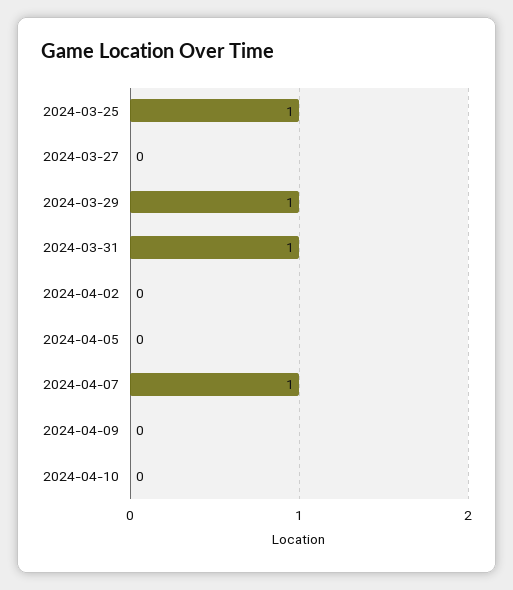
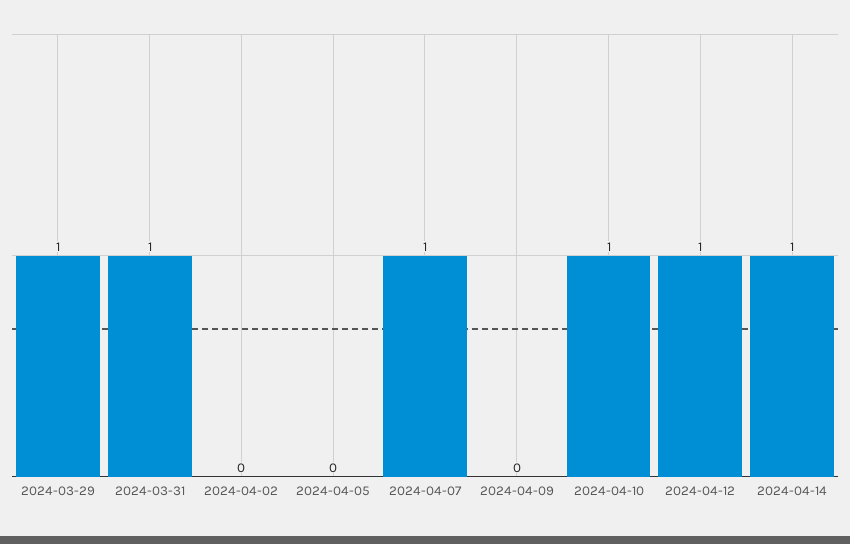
2024-03-25: 1 -> none
2024-03-27: 0 -> none
2024-04-10: 0 -> 1
2024-04-12: none -> 1
2024-04-14: none -> 1

